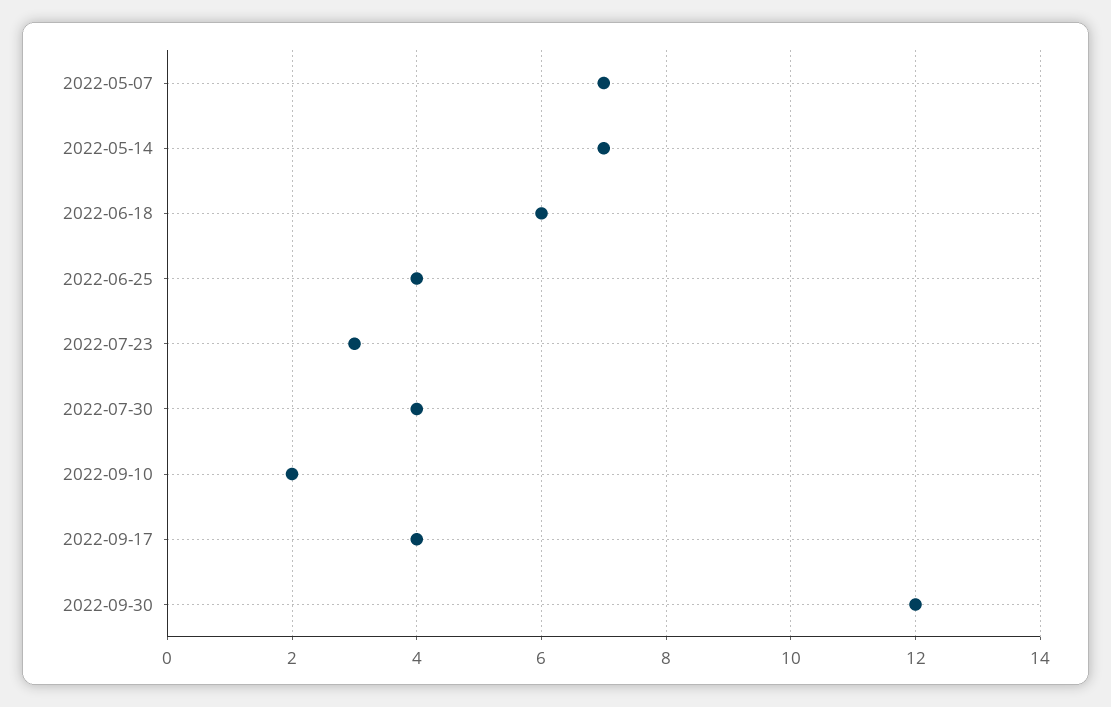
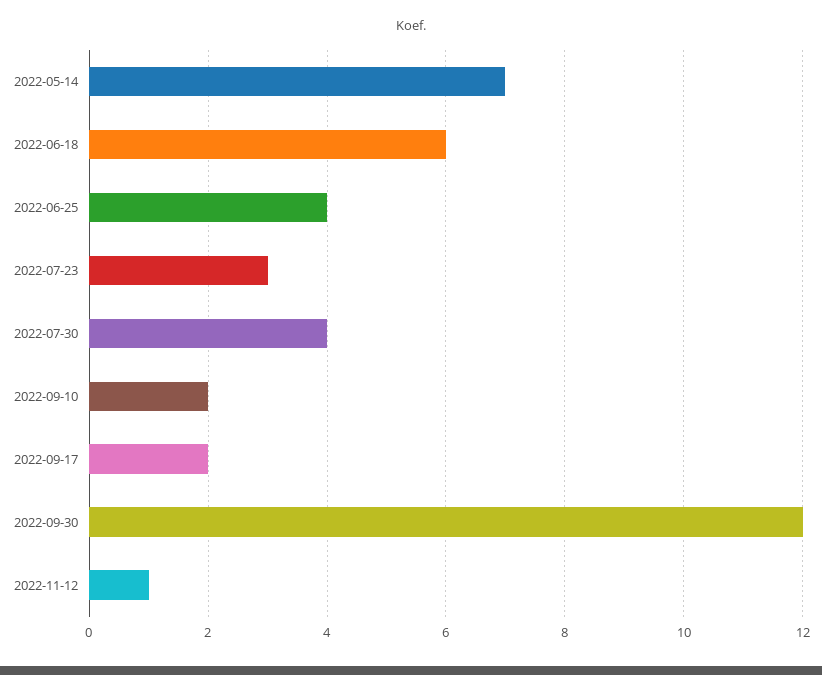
2022-05-07: 7 -> none
2022-09-17: 4 -> 2
2022-11-12: none -> 1

